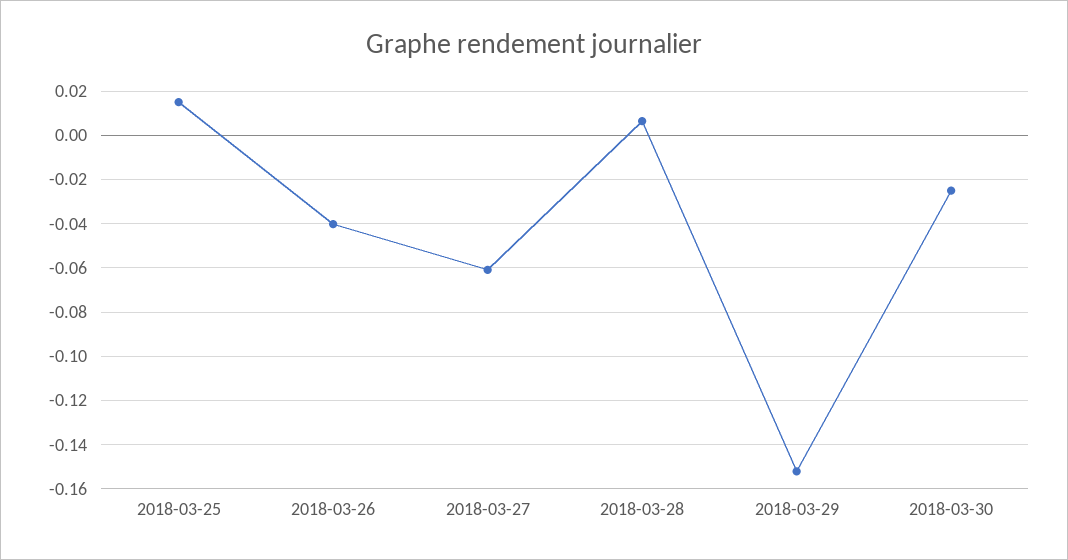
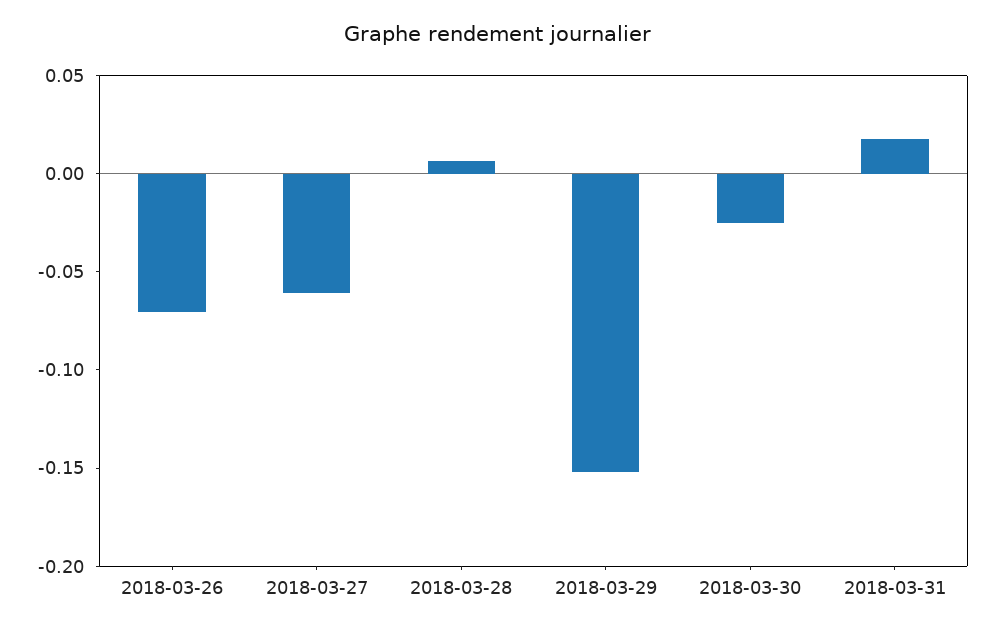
2018-03-25: 0.015 -> none
2018-03-26: -0.04 -> -0.07
2018-03-31: none -> 0.02

